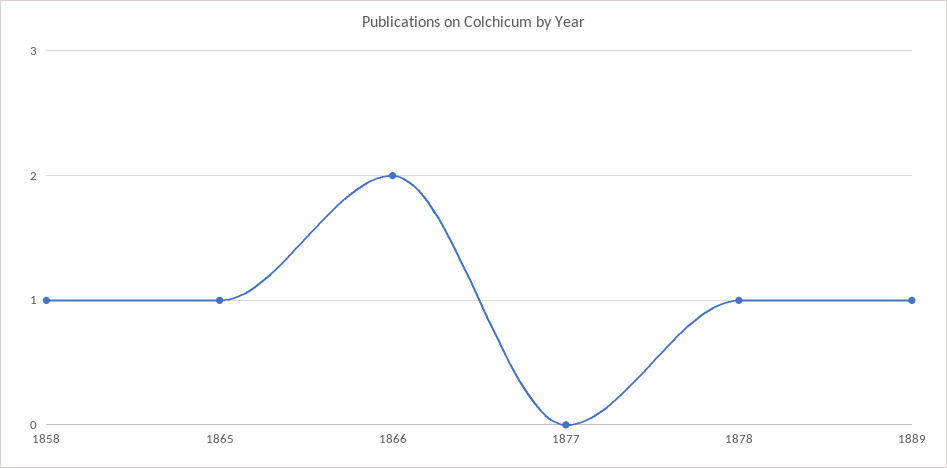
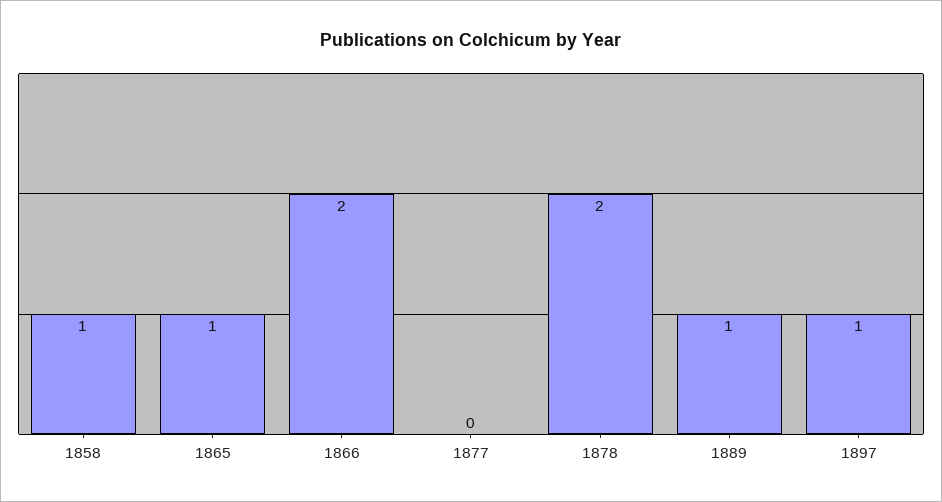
1878: 1 -> 2
1897: none -> 1

